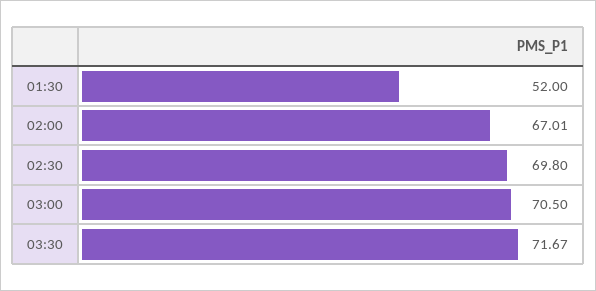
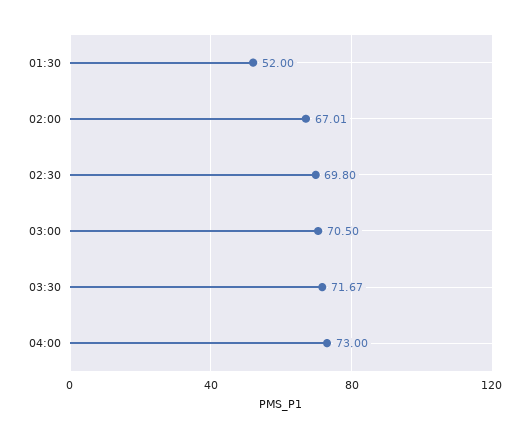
04:00: none -> 73

